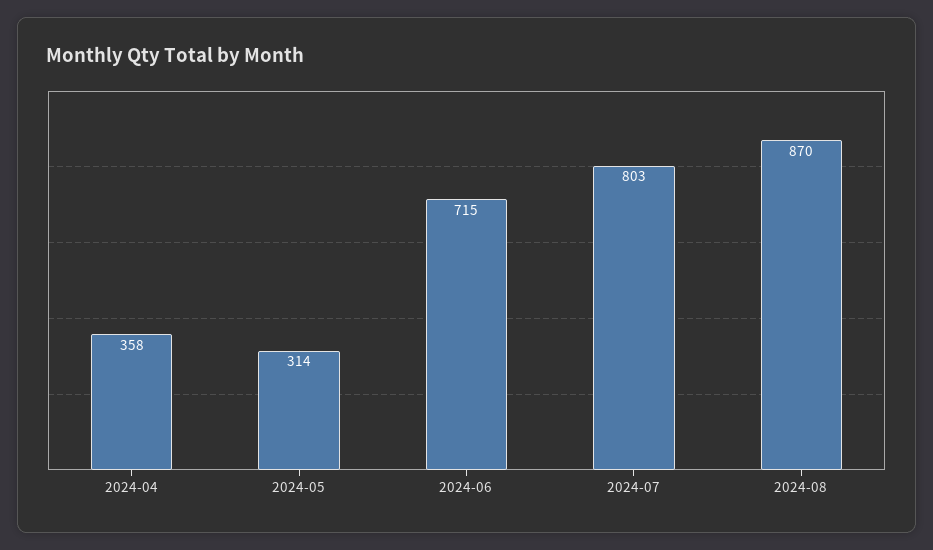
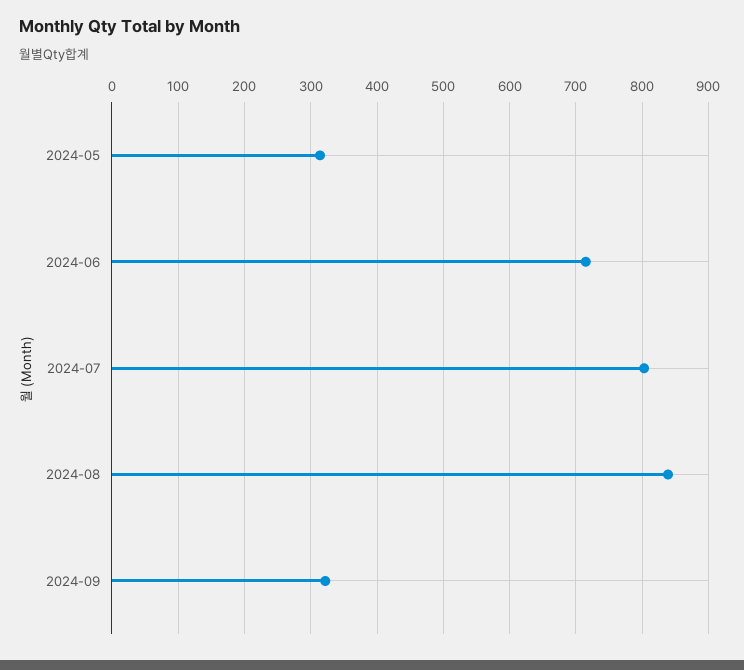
2024-04: 358 -> none
2024-08: 870 -> 840
2024-09: none -> 320

